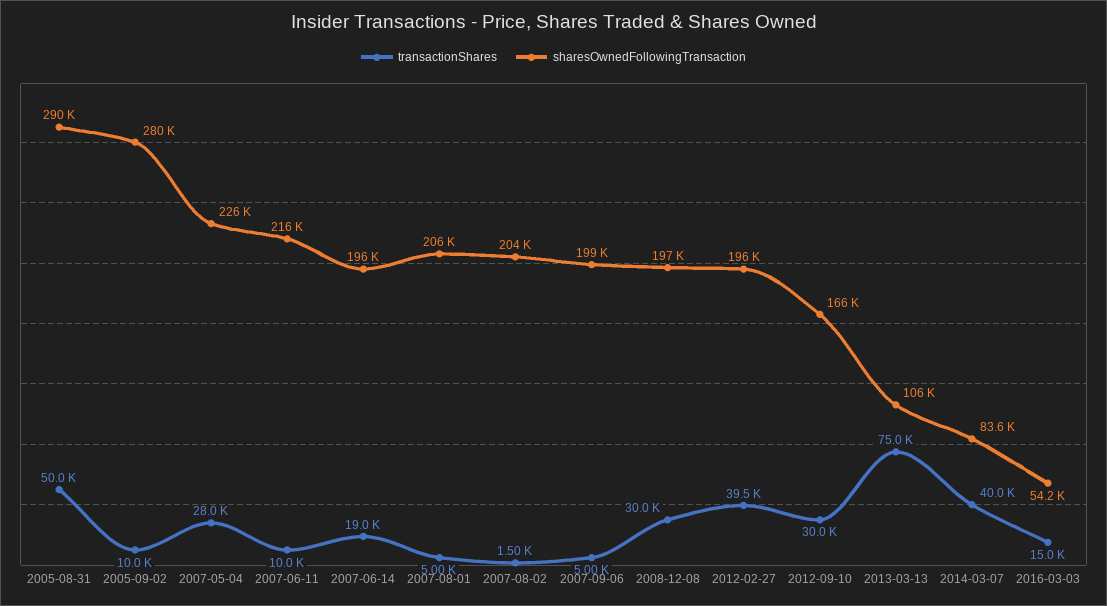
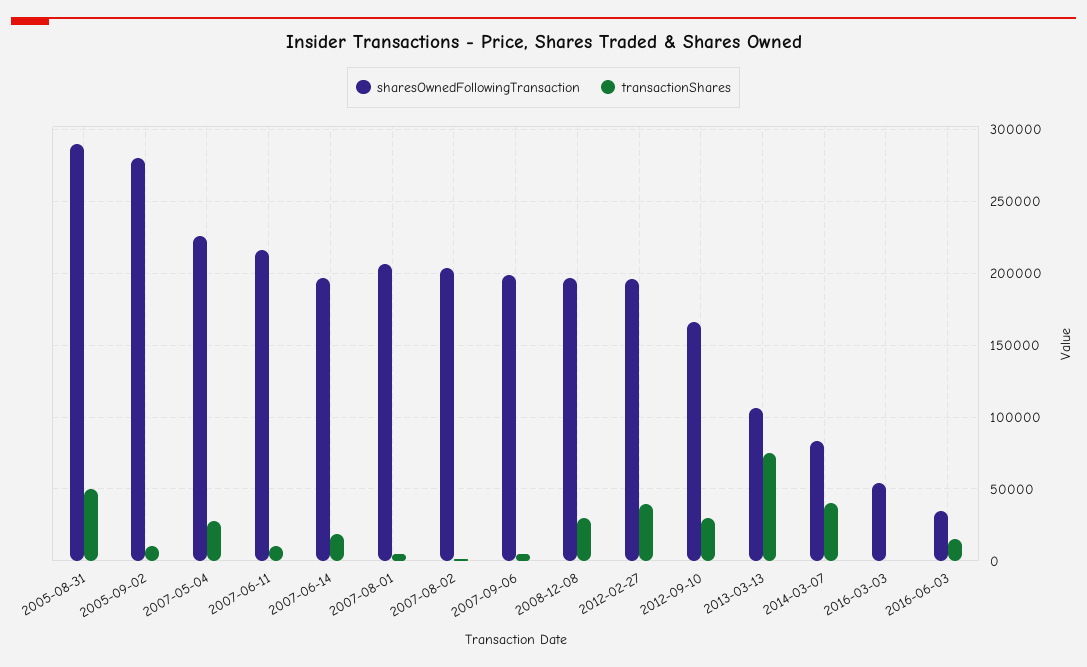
transactionShares, 2016-03-03: 15000 -> 0
sharesOwnedFollowingTransaction, 2016-06-03: none -> 35000
transactionShares, 2016-06-03: none -> 15000

